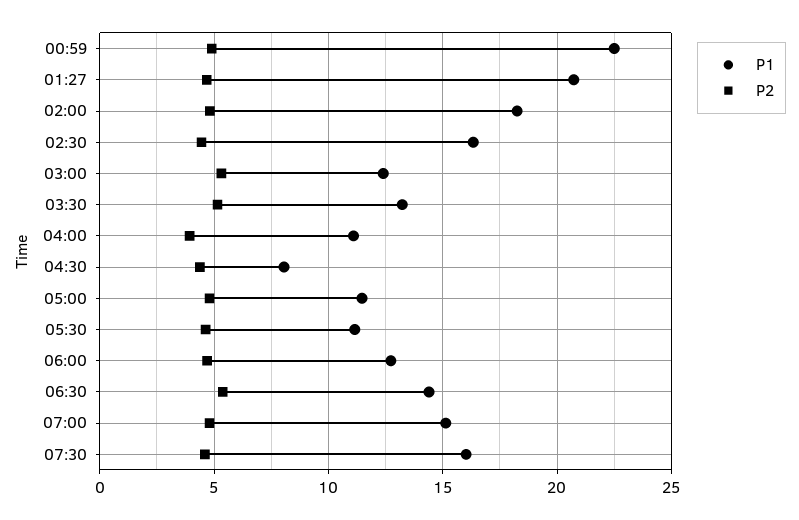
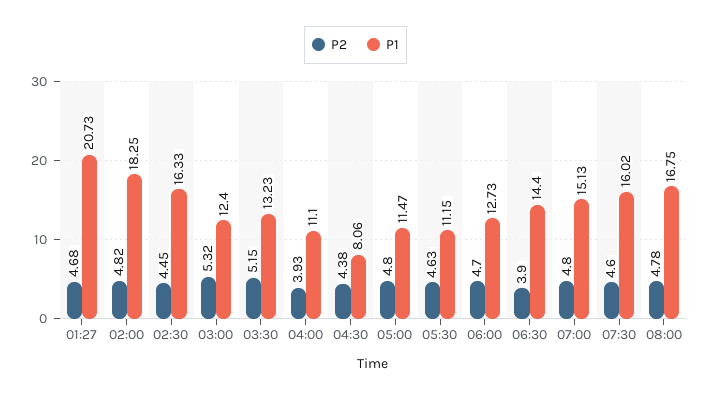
P1, 00:59: 22.5 -> none
P2, 00:59: 5 -> none
P2, 06:30: 5.5 -> 3.9
P2, 08:00: none -> 4.78
P1, 08:00: none -> 16.75

